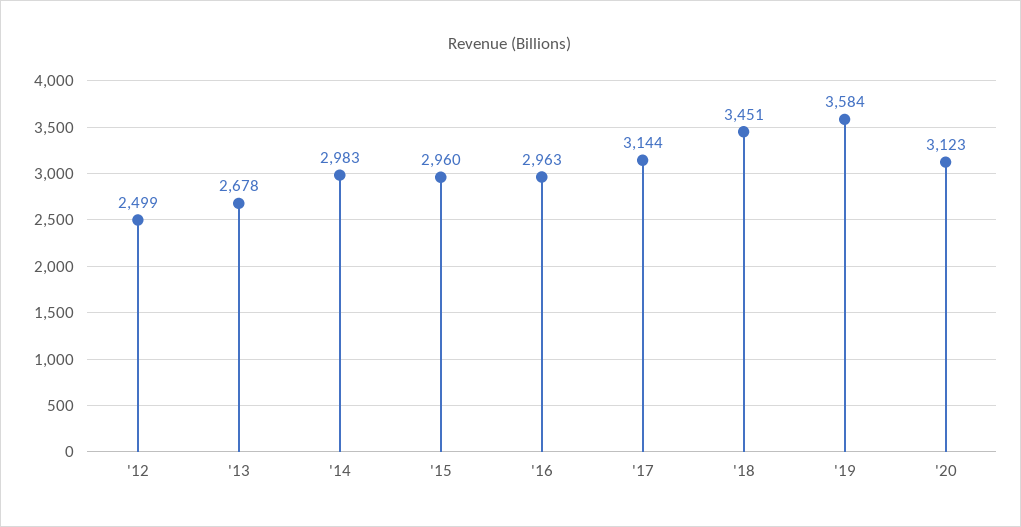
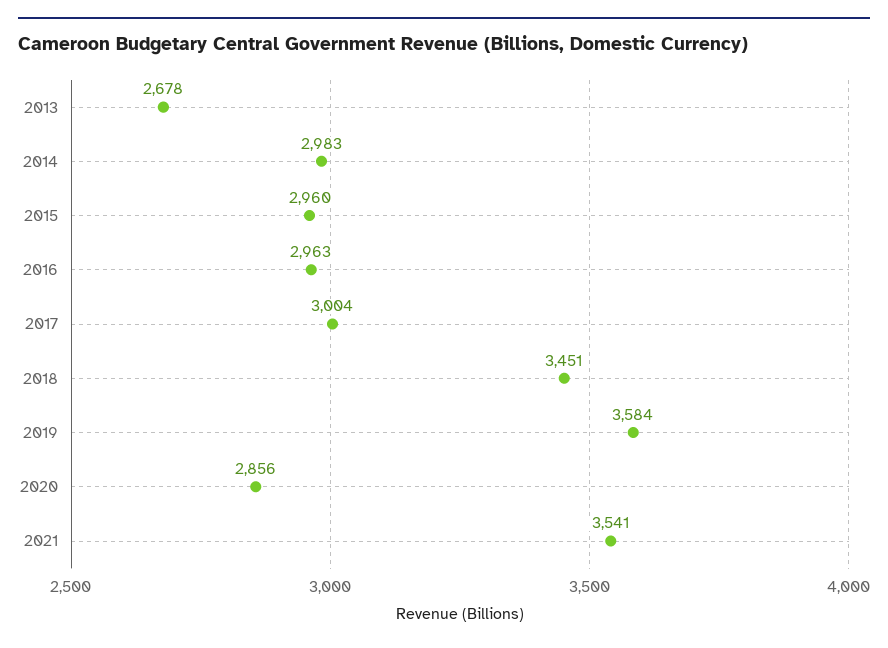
'12: 2499 -> none
'17: 3144 -> 3004
'20: 3123 -> 2856
2021: none -> 3541

